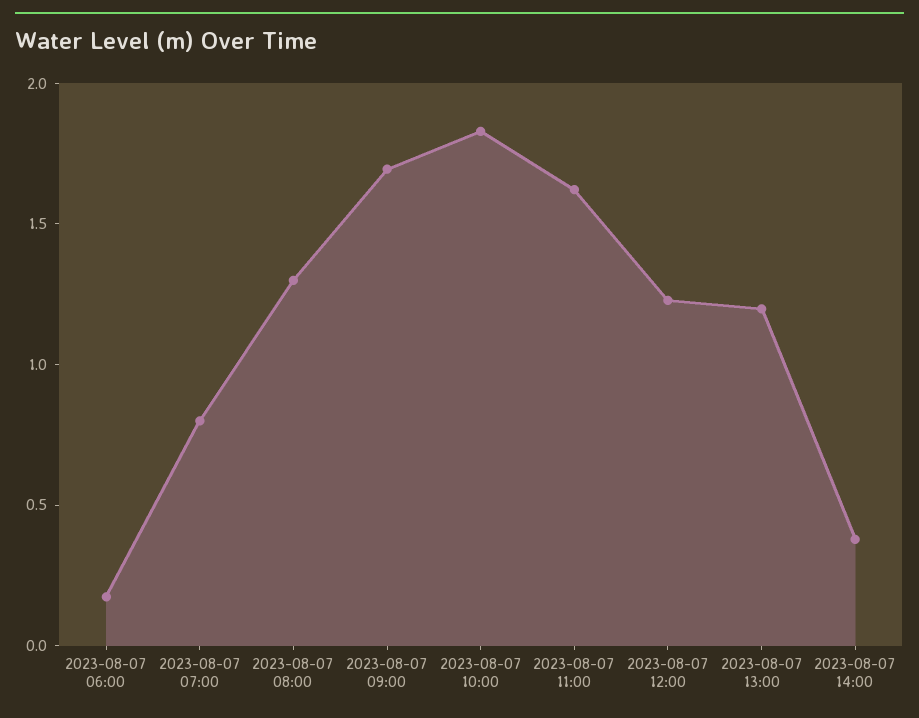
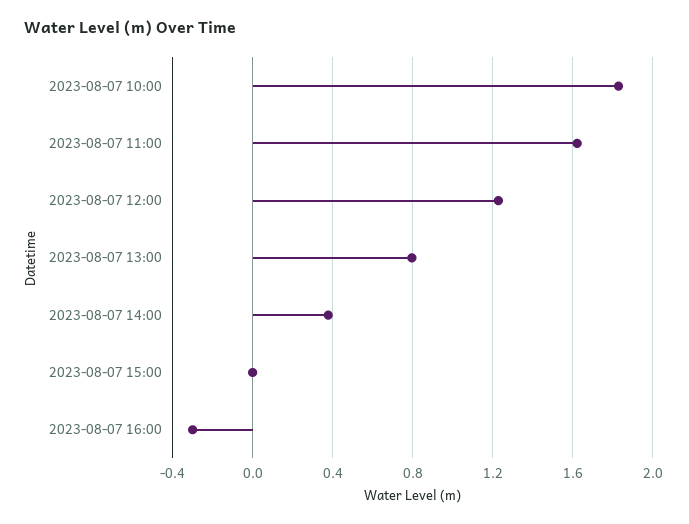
2023-08-07 06:00: 0.2 -> none
2023-08-07 07:00: 0.8 -> none
2023-08-07 08:00: 1.3 -> none
2023-08-07 09:00: 1.7 -> none
2023-08-07 13:00: 1.2 -> 0.8
2023-08-07 15:00: none -> 0
2023-08-07 16:00: none -> -0.3

